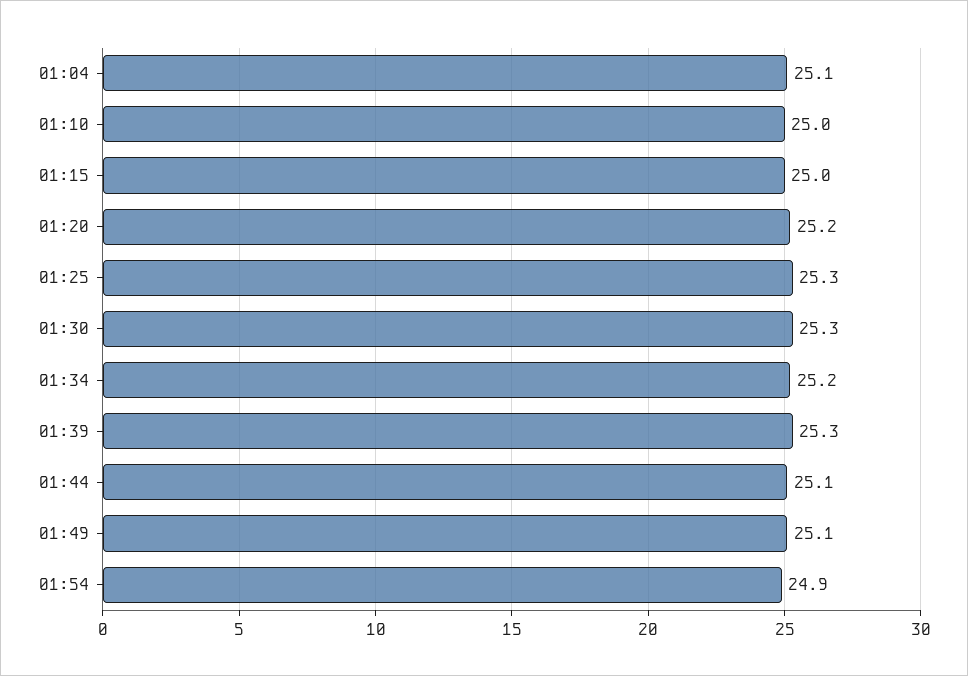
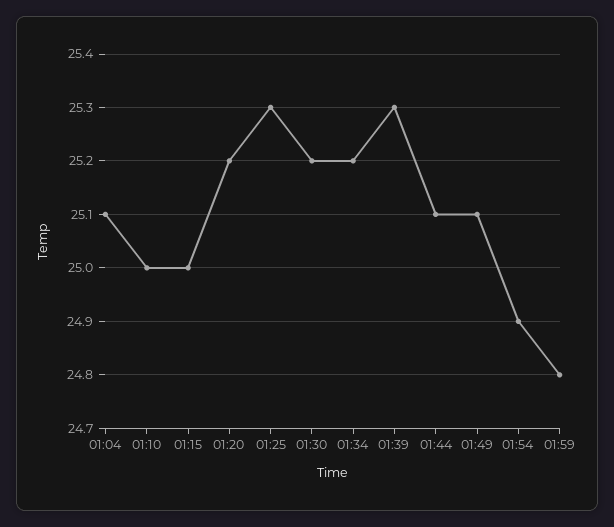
01:30: 25.3 -> 25.2
01:59: none -> 24.8

